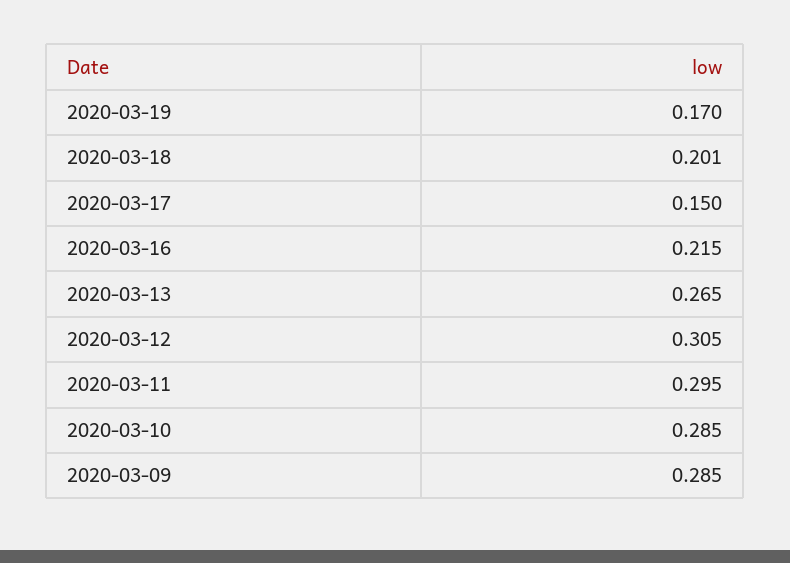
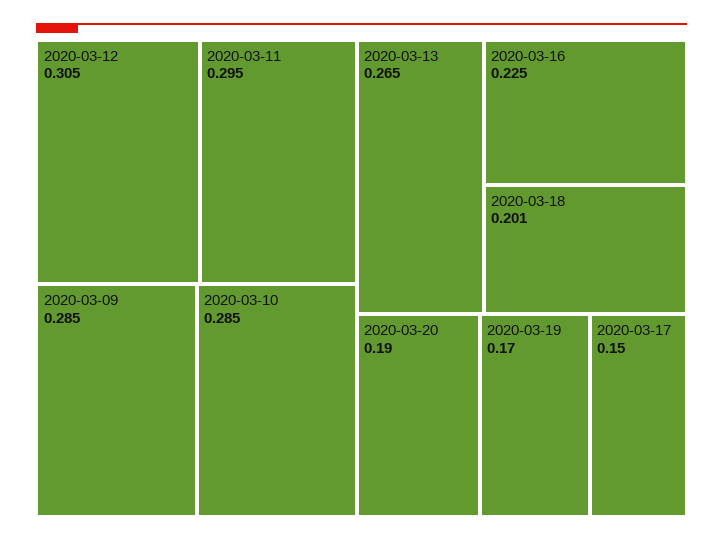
2020-03-16: 0.215 -> 0.225
2020-03-20: none -> 0.19

